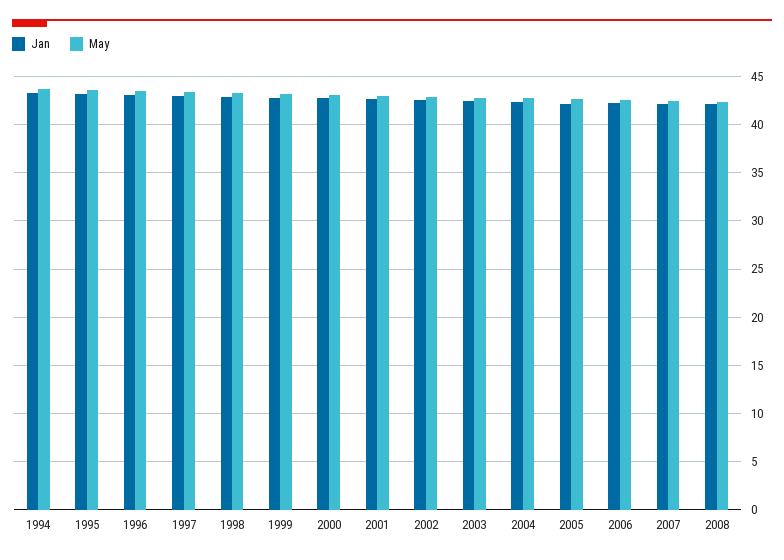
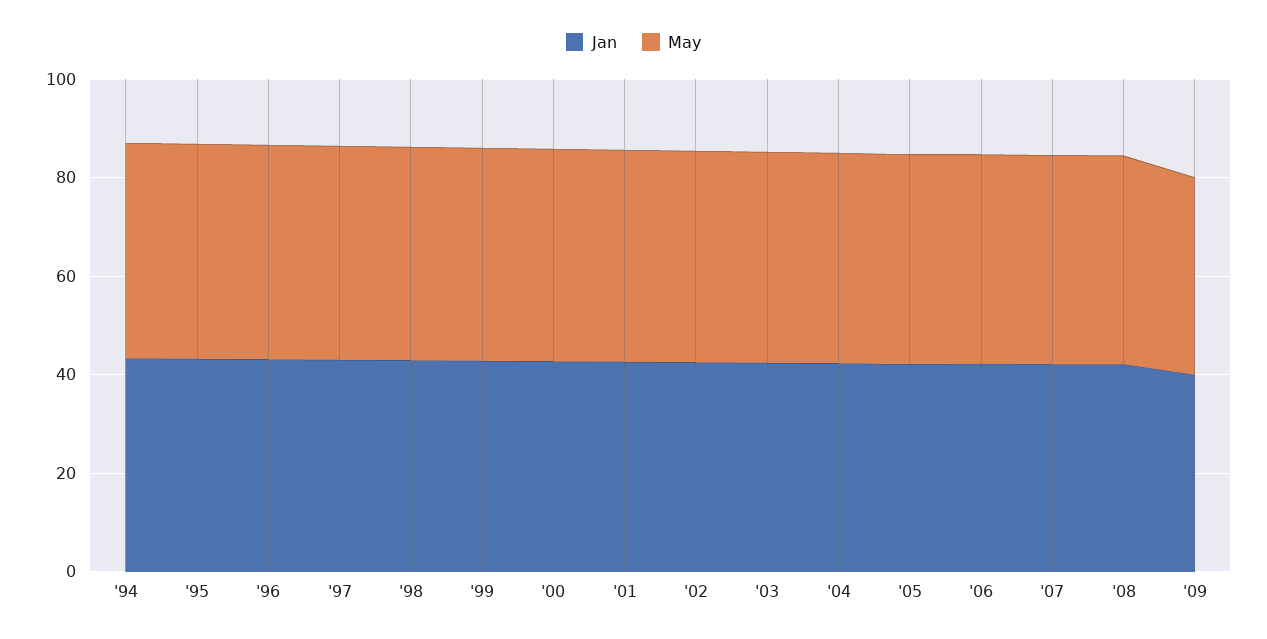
Jan, '09: none -> 40
May, '09: none -> 40

